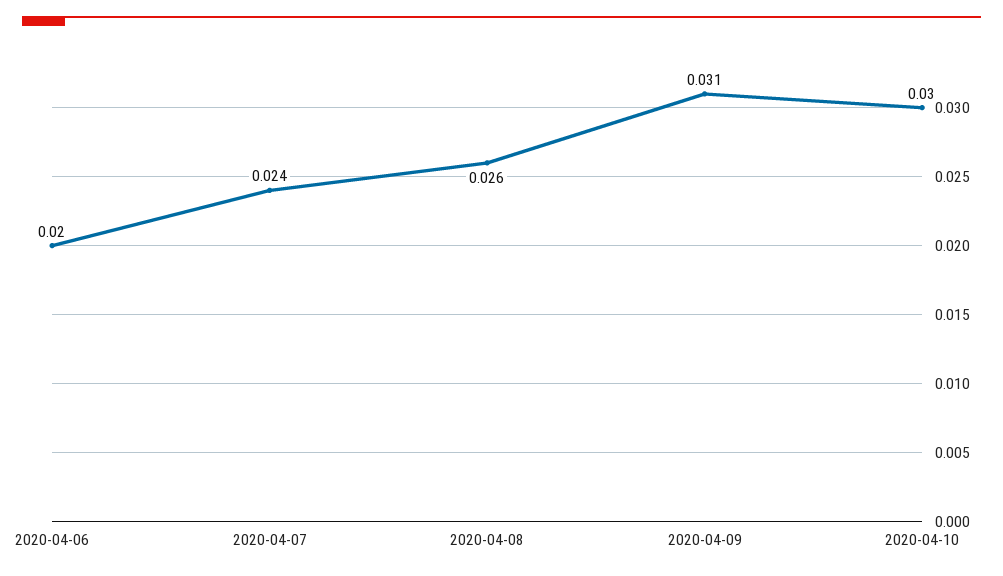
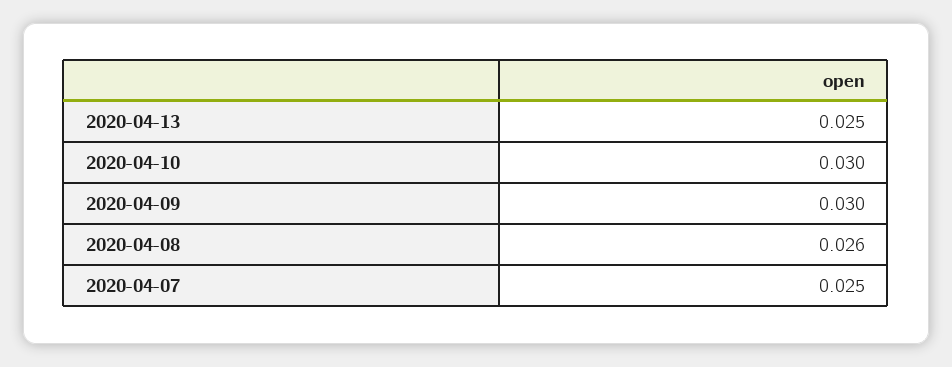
2020-04-06: 0.02 -> none
2020-04-07: 0.024 -> 0.025
2020-04-09: 0.031 -> 0.03
2020-04-13: none -> 0.025

